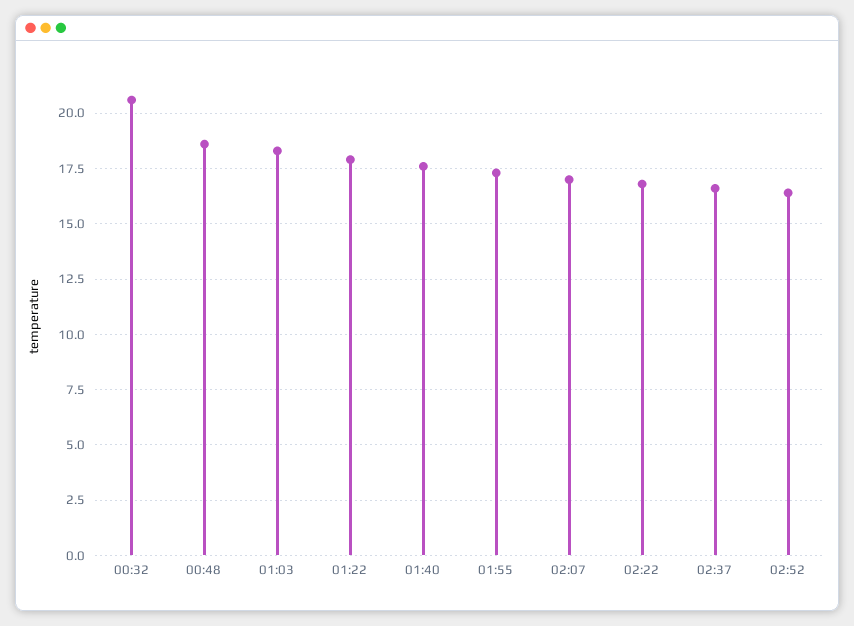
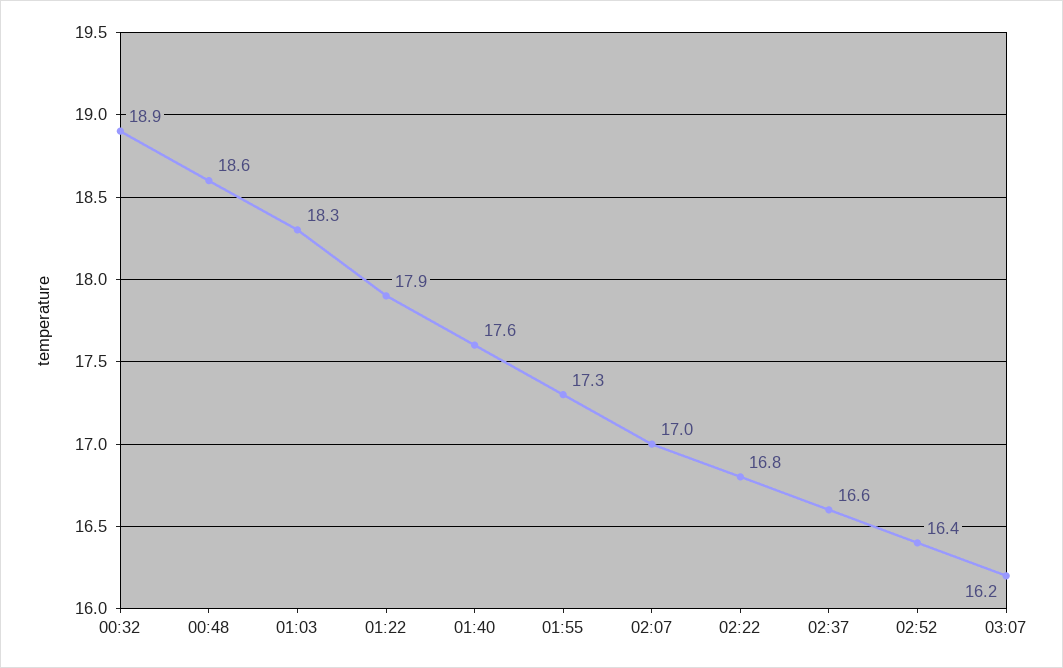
00:32: 20.5 -> 18.9
03:07: none -> 16.2

